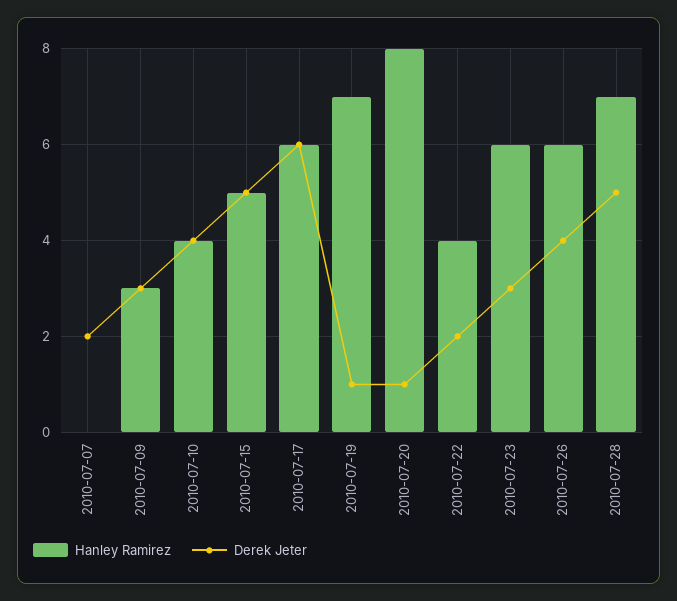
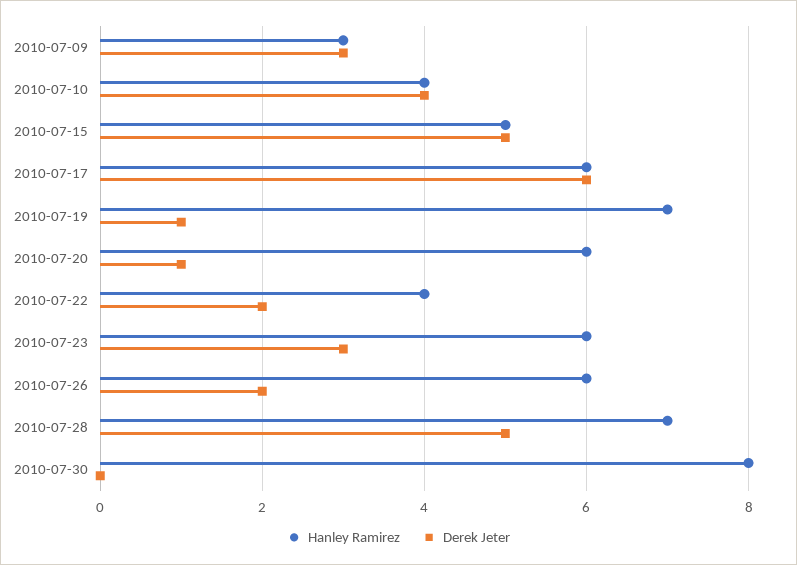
Hanley Ramirez, 2010-07-07: 0 -> none
Derek Jeter, 2010-07-07: 2 -> none
Hanley Ramirez, 2010-07-20: 8 -> 6
Derek Jeter, 2010-07-26: 4 -> 2
Hanley Ramirez, 2010-07-30: none -> 8
Derek Jeter, 2010-07-30: none -> 0

